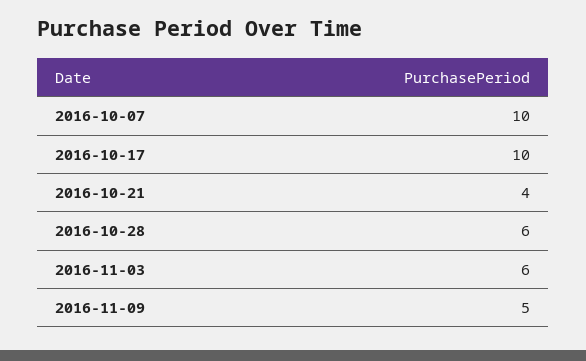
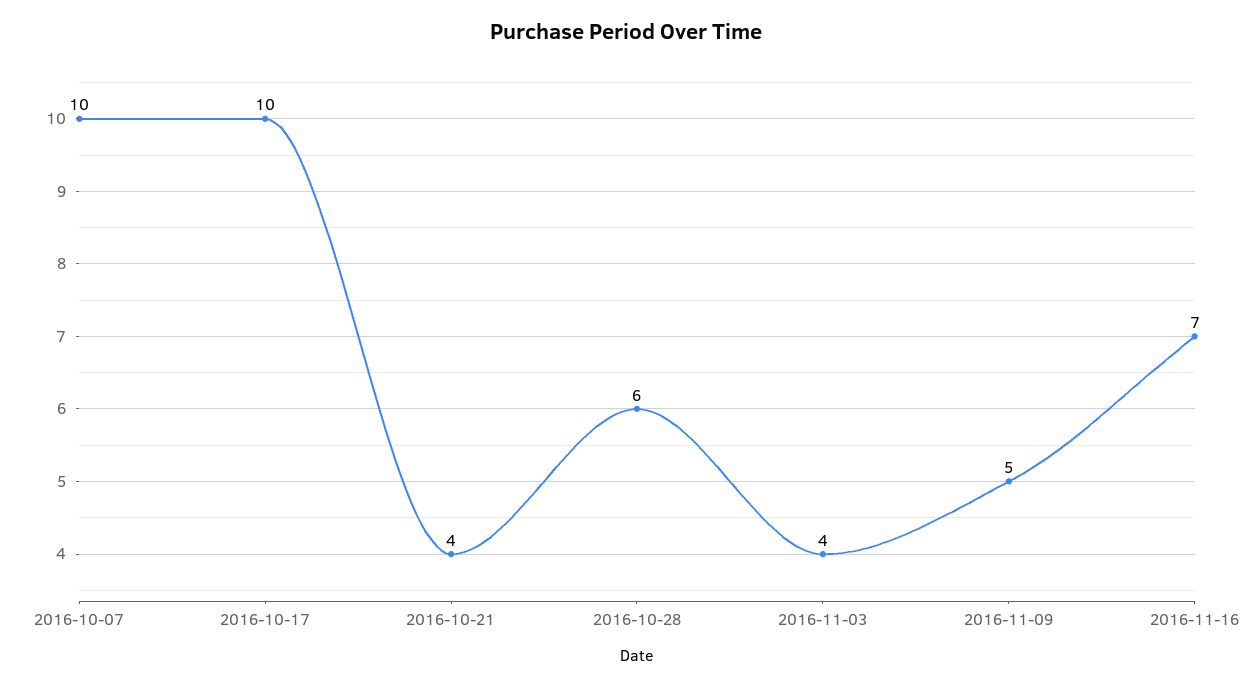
2016-11-03: 6 -> 4
2016-11-16: none -> 7

